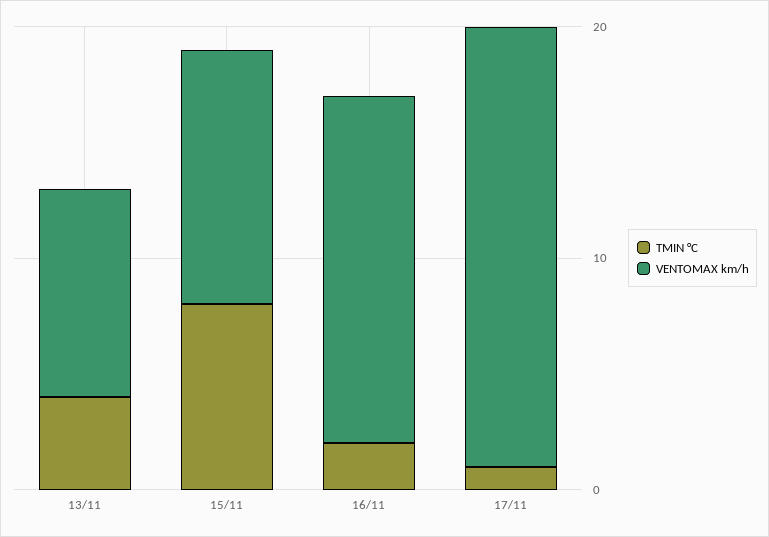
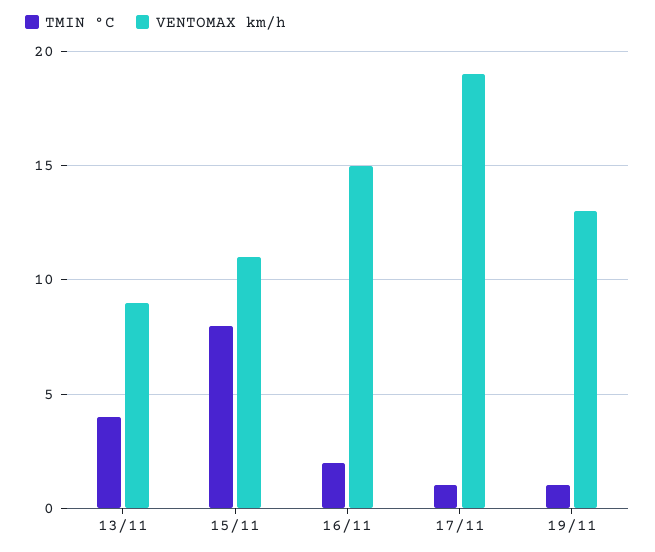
TMIN °C, 19/11: none -> 1
VENTOMAX km/h, 19/11: none -> 13

